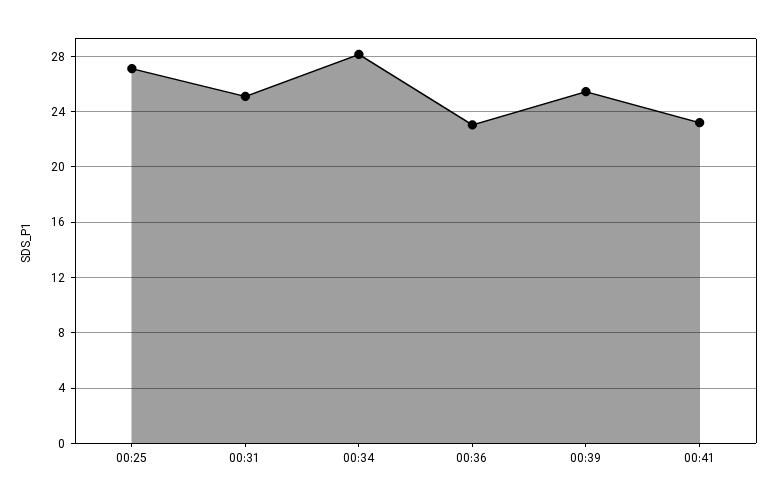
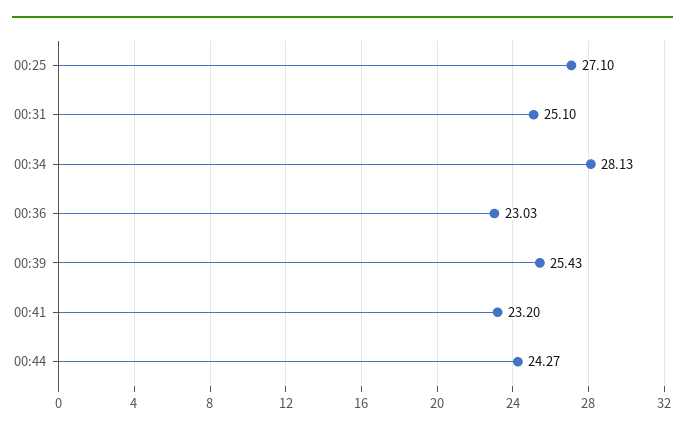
00:44: none -> 24.27

